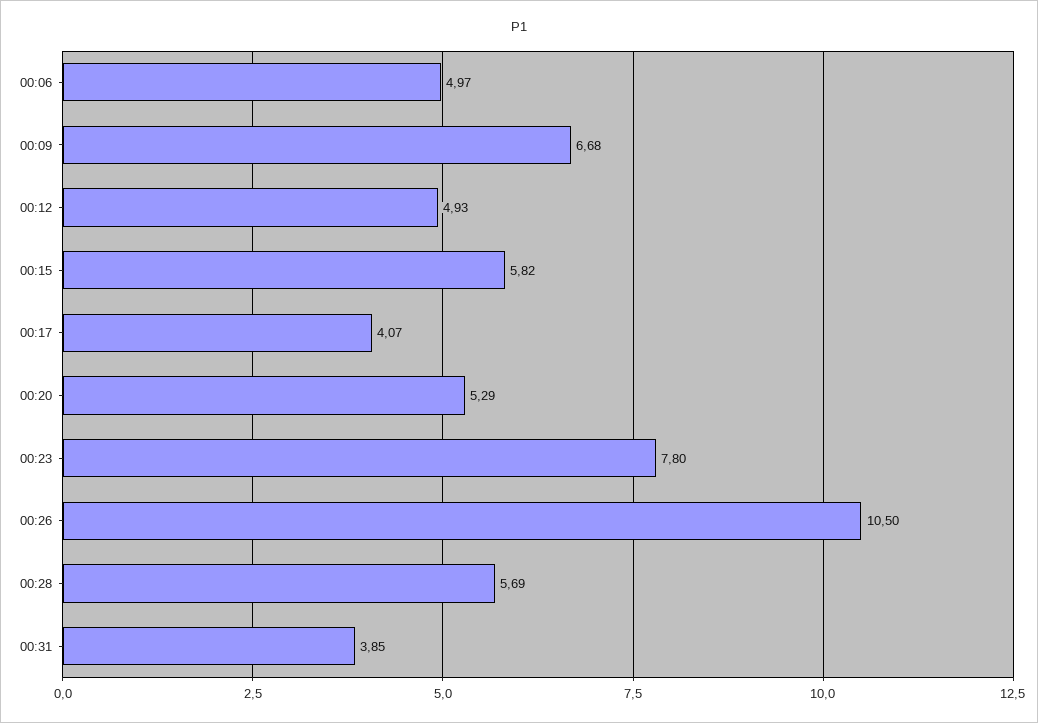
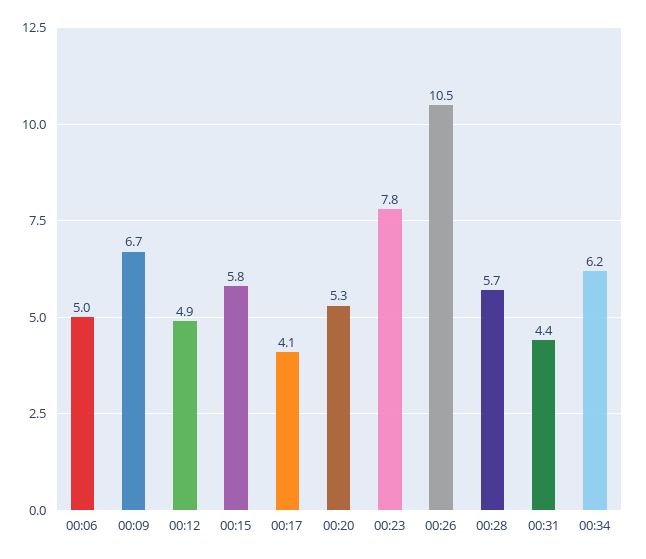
00:31: 3.85 -> 4.4
00:34: none -> 6.2

